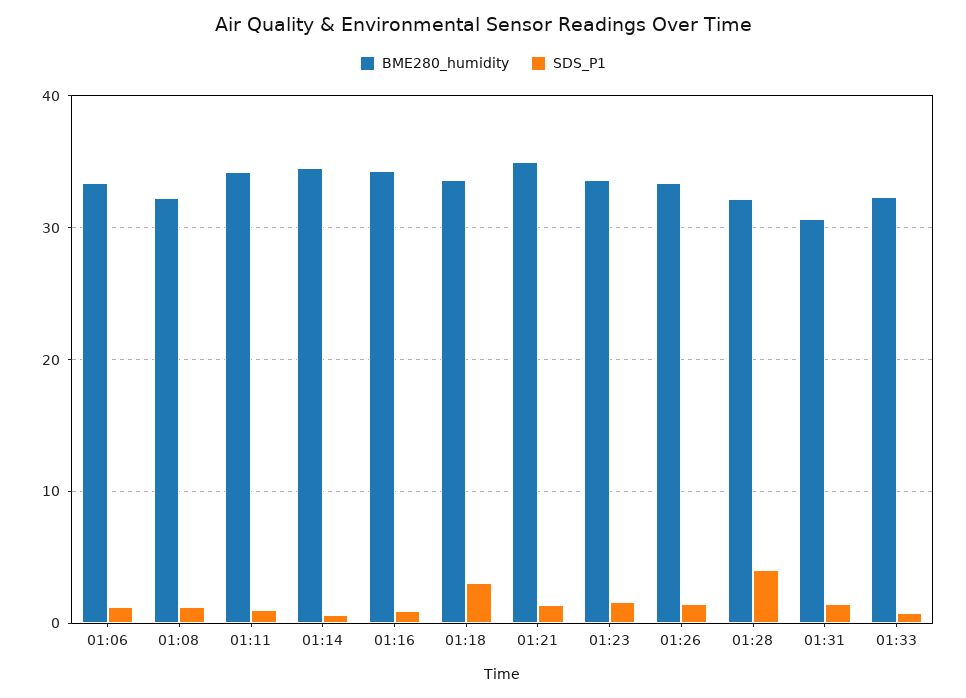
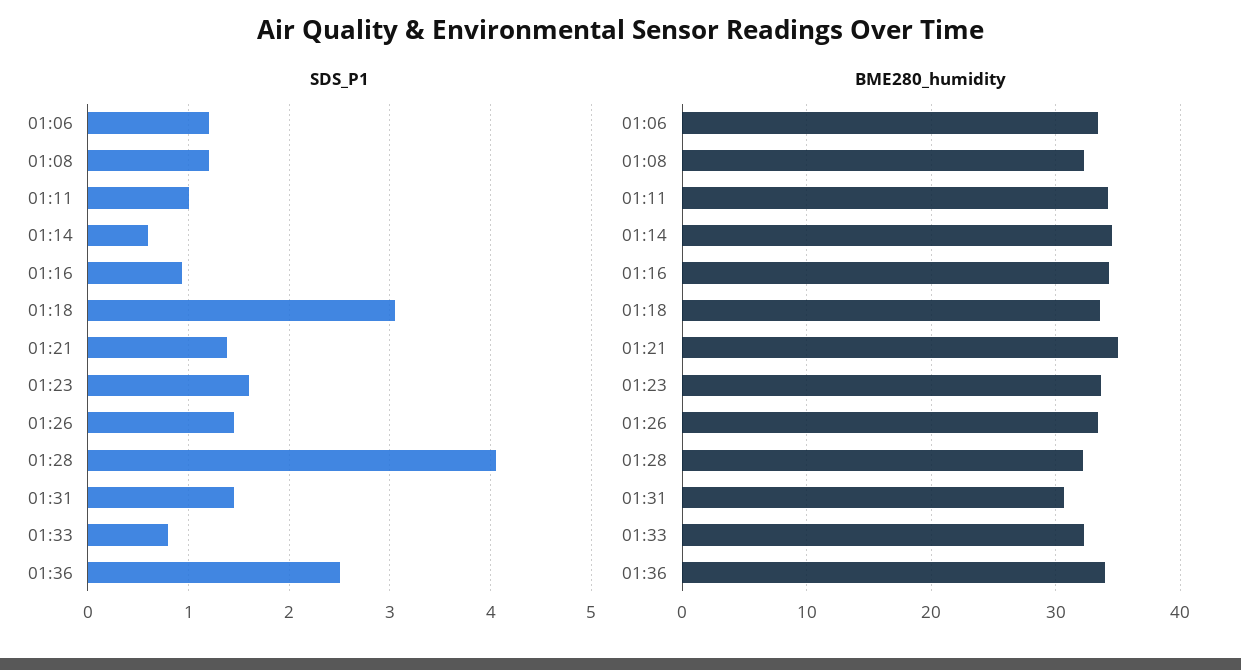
SDS_P1, 01:36: none -> 2.5
BME280_humidity, 01:36: none -> 34

